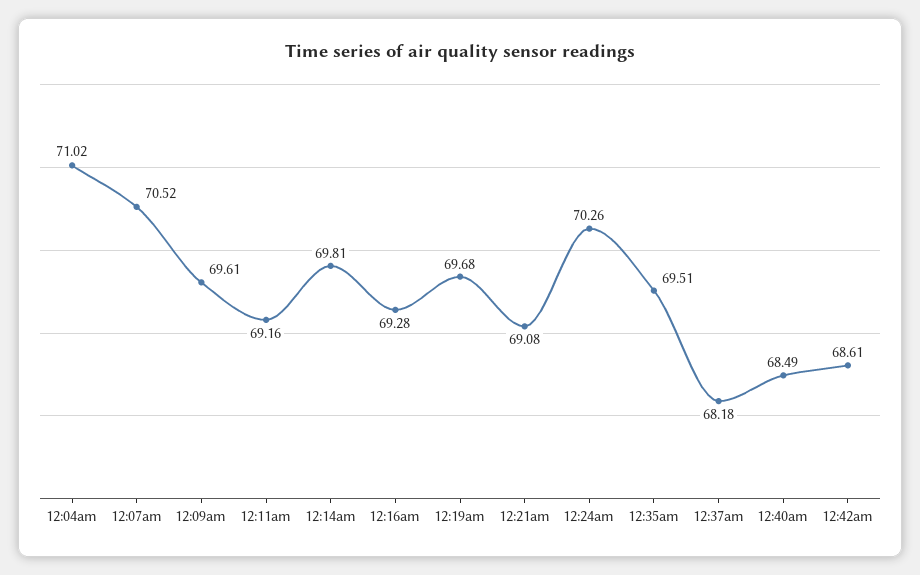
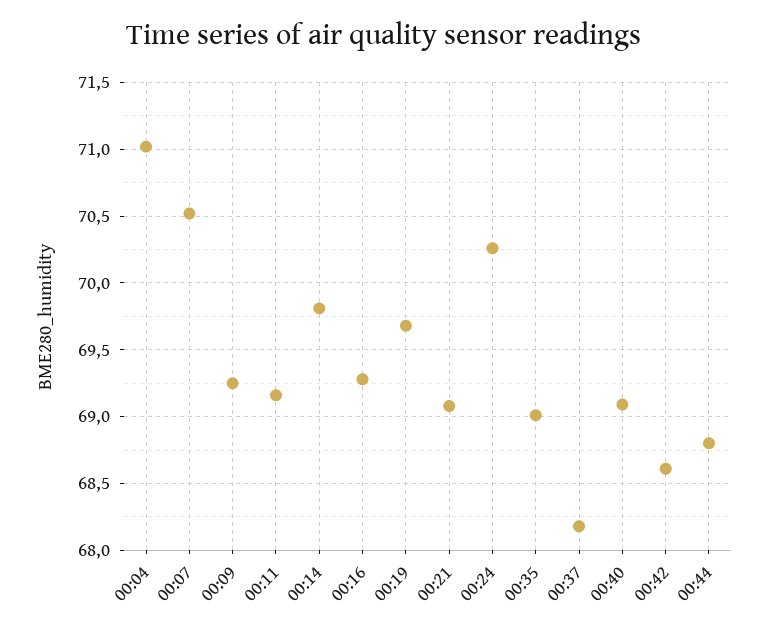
12:09am: 69.61 -> 69.25
12:35am: 69.51 -> 69
12:40am: 68.49 -> 69.1
00:44: none -> 68.8

